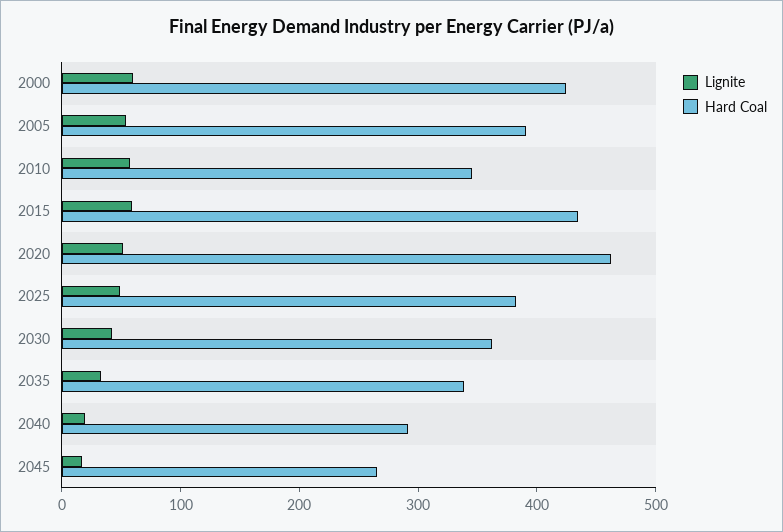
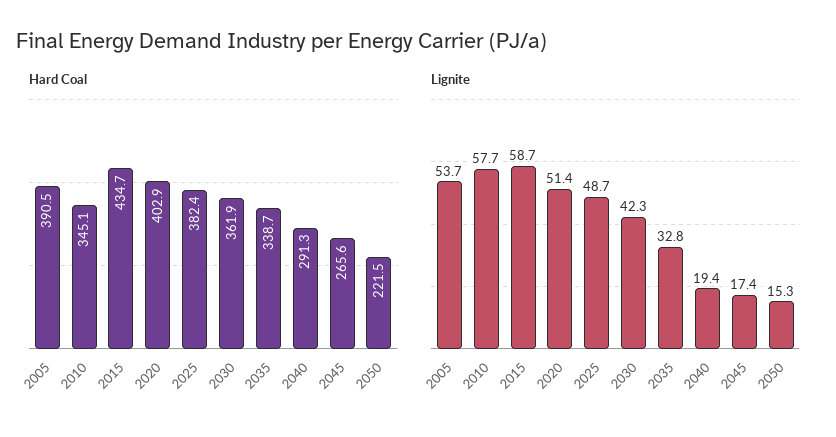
Lignite, 2000: 60 -> none
Hard Coal, 2000: 420 -> none
Hard Coal, 2020: 460 -> 402.9
Hard Coal, 2050: none -> 221.5
Lignite, 2050: none -> 15.3

